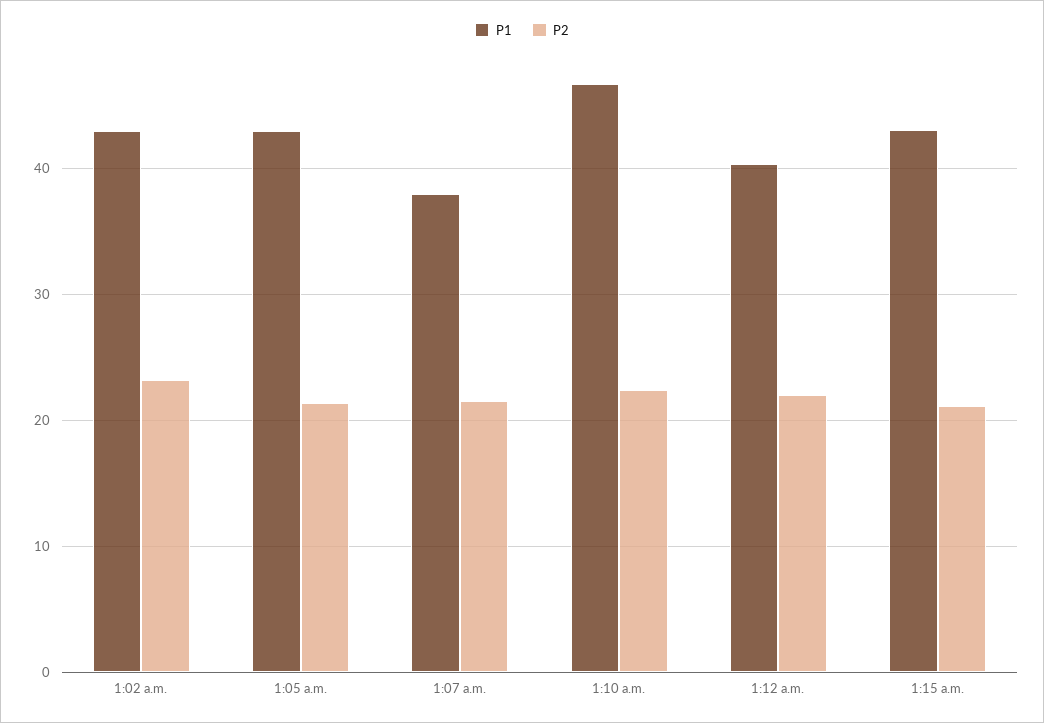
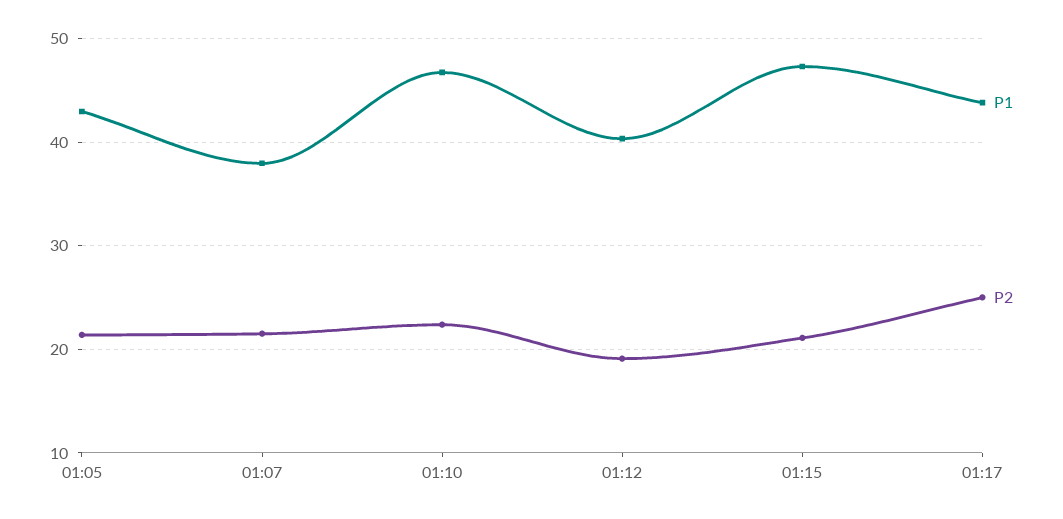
P1, 1:02 a.m.: 43 -> none
P2, 1:02 a.m.: 23 -> none
P2, 1:12 a.m.: 22 -> 19
P1, 1:15 a.m.: 43 -> 47
P1, 01:17: none -> 44
P2, 01:17: none -> 25

